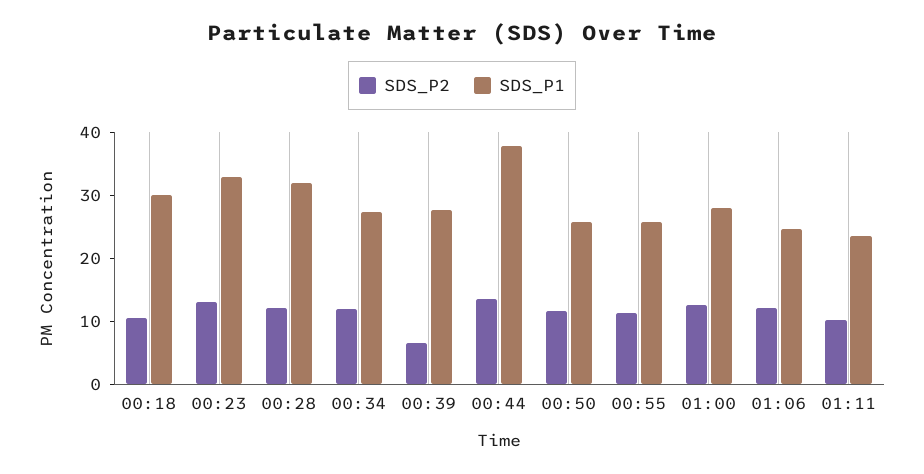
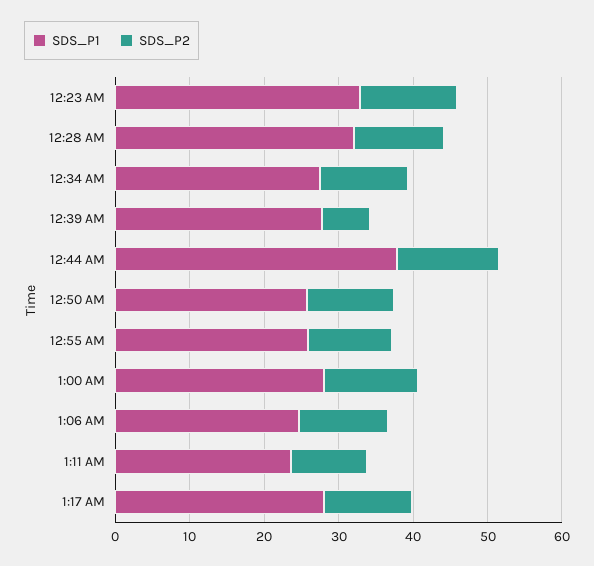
SDS_P2, 00:18: 10 -> none
SDS_P1, 00:18: 30 -> none
SDS_P1, 1:17 AM: none -> 28
SDS_P2, 1:17 AM: none -> 12

